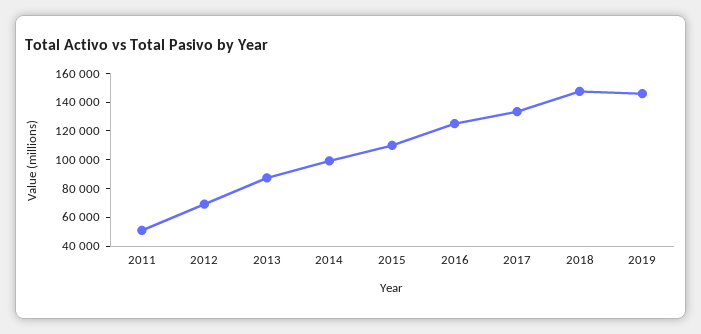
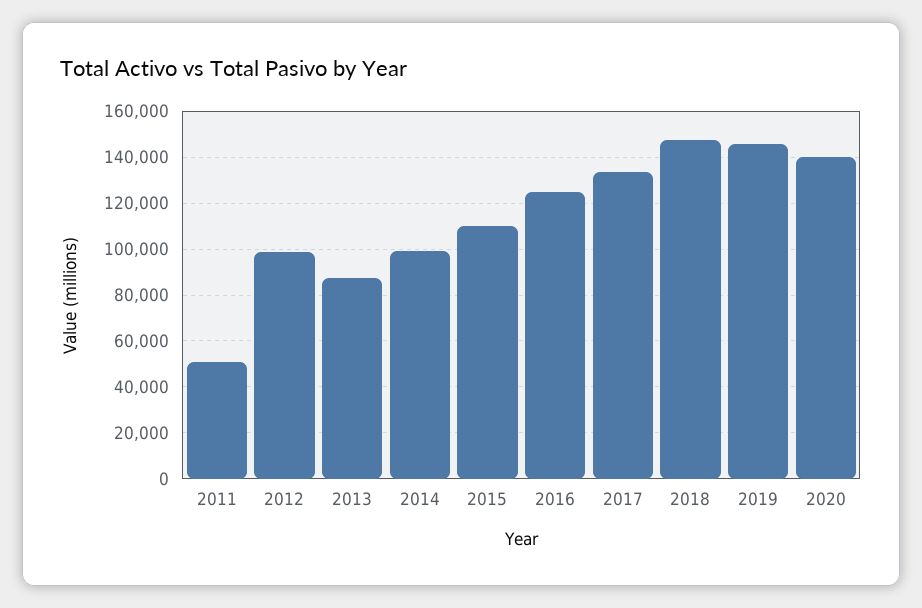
2012: 70000 -> 100000
2020: none -> 140000

